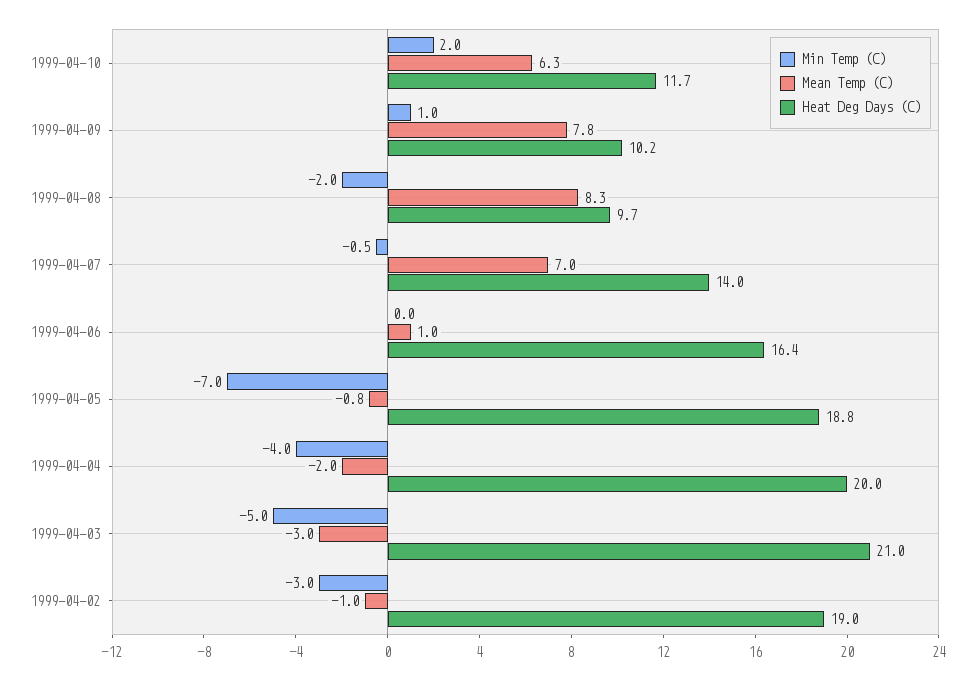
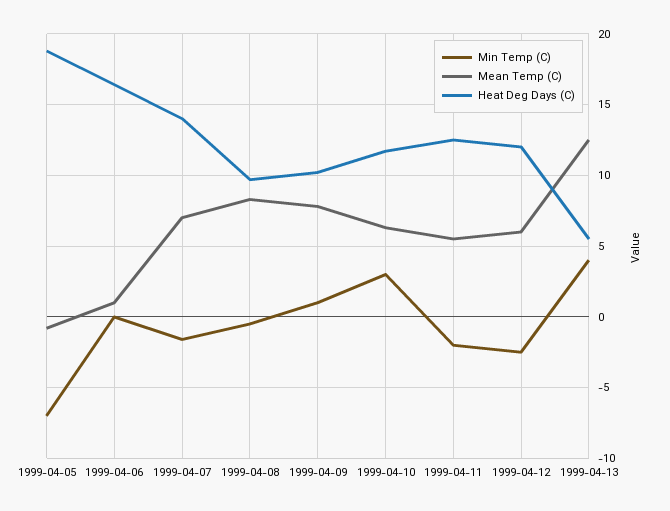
Min Temp (C), 1999-04-10: 2 -> 3
Min Temp (C), 1999-04-08: -2 -> -0.5
Min Temp (C), 1999-04-07: -0.5 -> -1.5
Min Temp (C), 1999-04-04: -4 -> none
Mean Temp (C), 1999-04-04: -2 -> none
Heat Deg Days (C), 1999-04-04: 20 -> none
Min Temp (C), 1999-04-03: -5 -> none
Mean Temp (C), 1999-04-03: -3 -> none
Heat Deg Days (C), 1999-04-03: 21 -> none
Min Temp (C), 1999-04-02: -3 -> none
Mean Temp (C), 1999-04-02: -1 -> none
Heat Deg Days (C), 1999-04-02: 19 -> none
Min Temp (C), 1999-04-11: none -> -2
Mean Temp (C), 1999-04-11: none -> 5.5
Heat Deg Days (C), 1999-04-11: none -> 12.5
Min Temp (C), 1999-04-12: none -> -2.5
Mean Temp (C), 1999-04-12: none -> 6
Heat Deg Days (C), 1999-04-12: none -> 12
Min Temp (C), 1999-04-13: none -> 4
Mean Temp (C), 1999-04-13: none -> 12.5
Heat Deg Days (C), 1999-04-13: none -> 5.5

